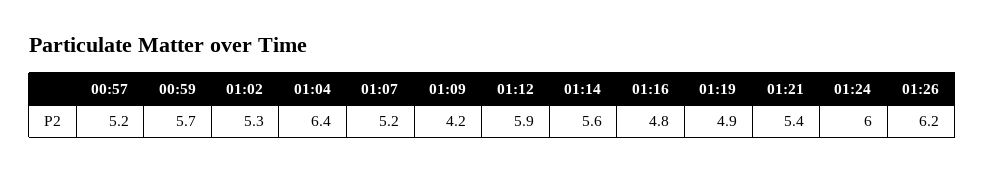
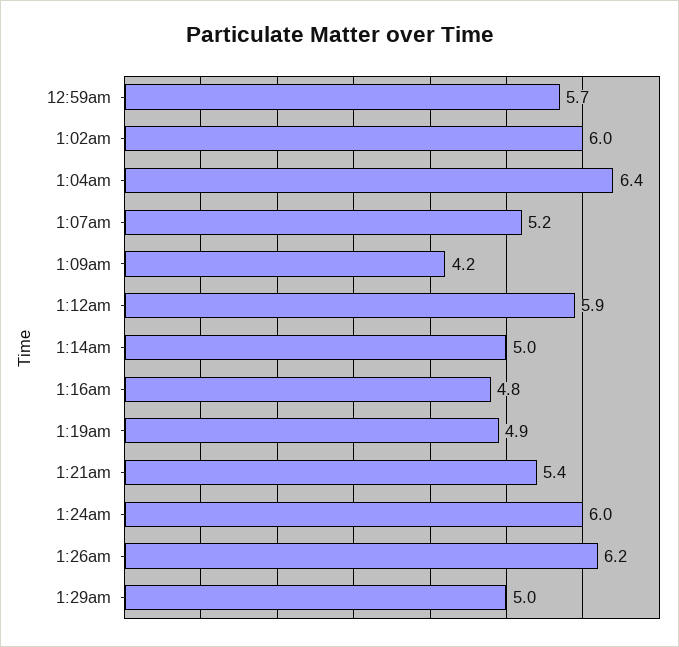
00:57: 5.2 -> none
01:02: 5.3 -> 6
01:14: 5.6 -> 5
1:29am: none -> 5

